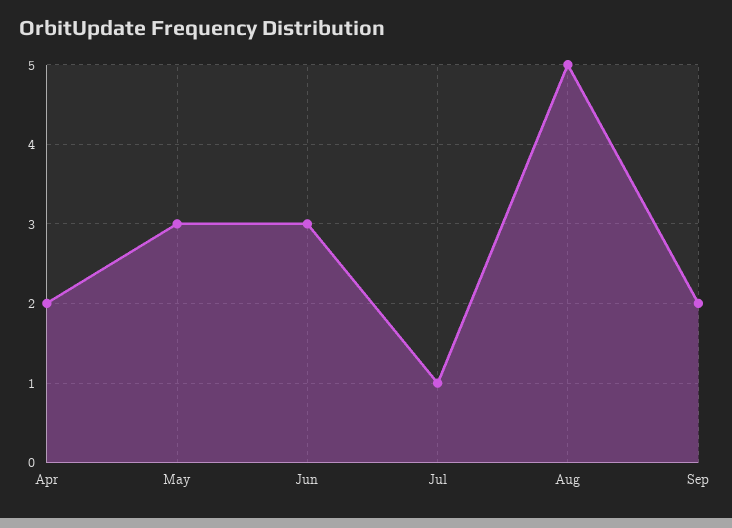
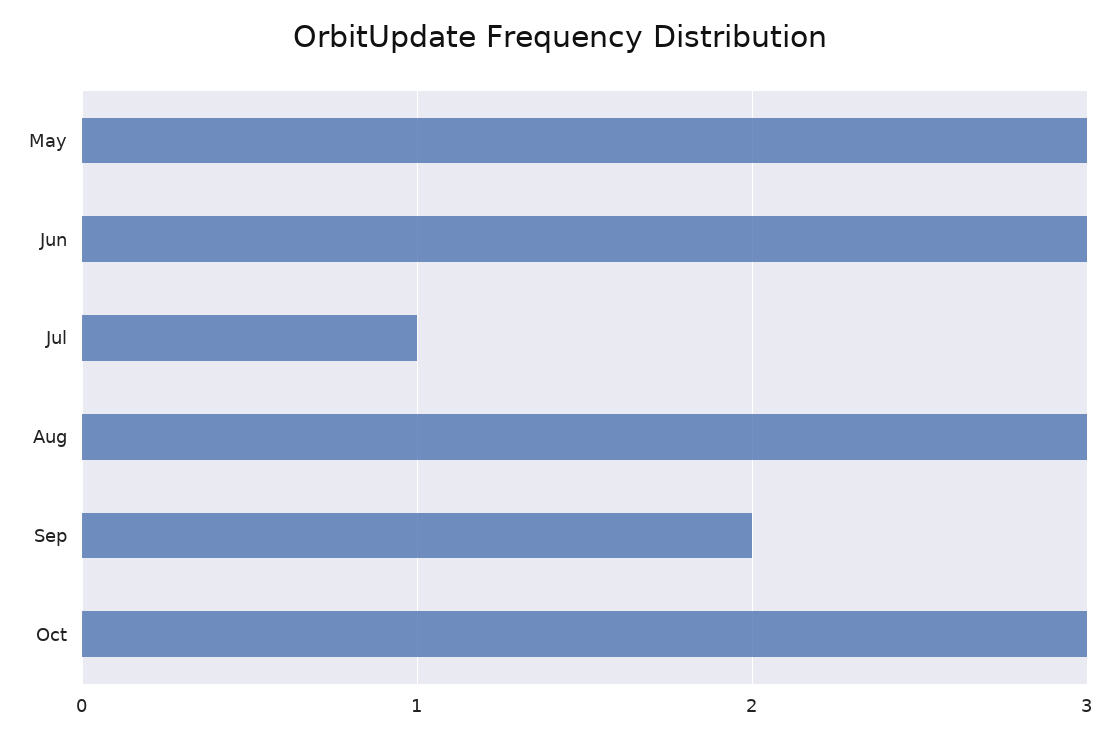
Apr: 2 -> none
Aug: 5 -> 3
Oct: none -> 3

